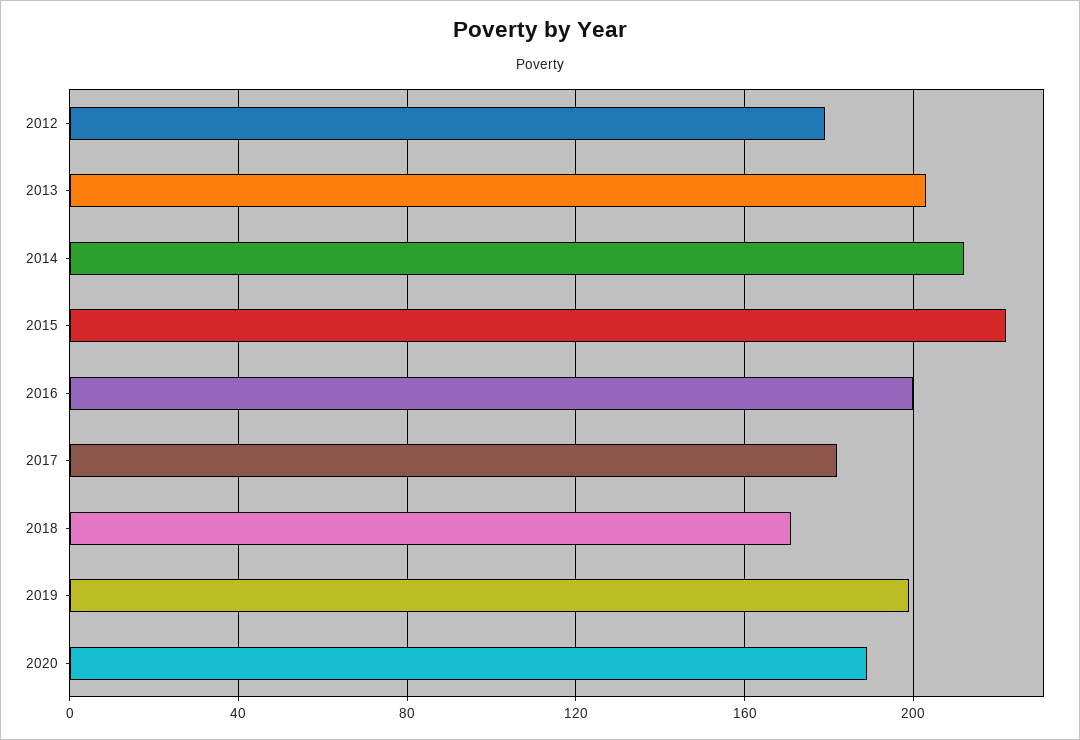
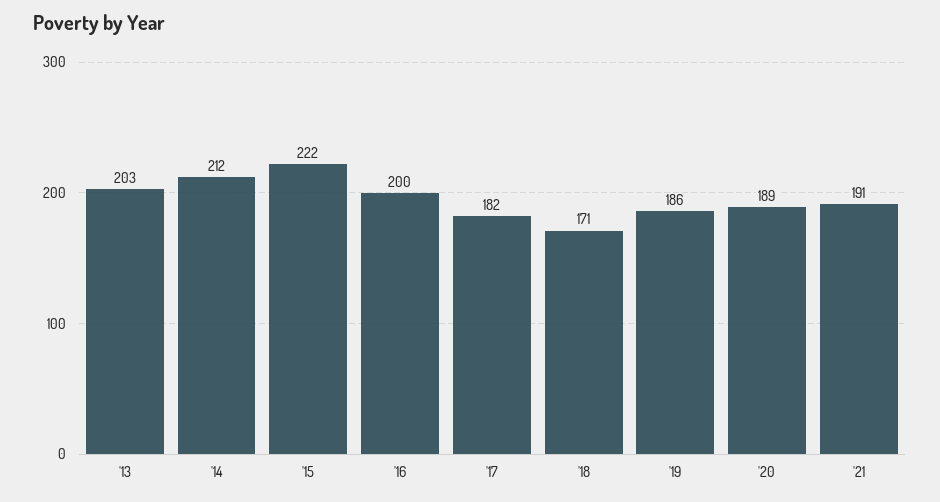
2012: 180 -> none
2019: 200 -> 186
'21: none -> 191

